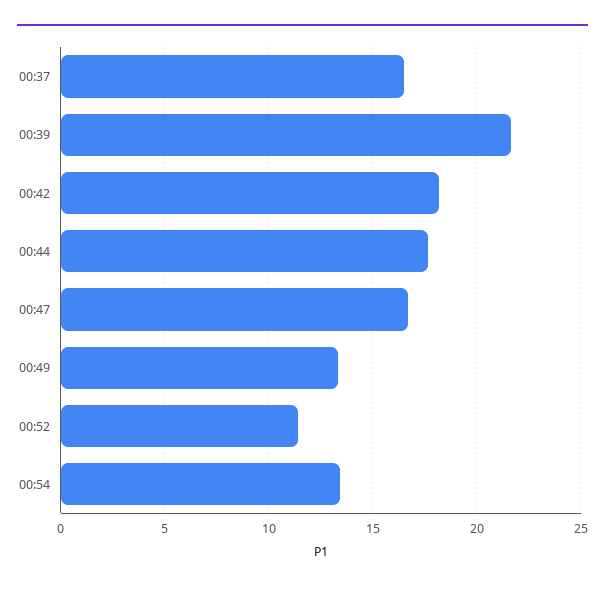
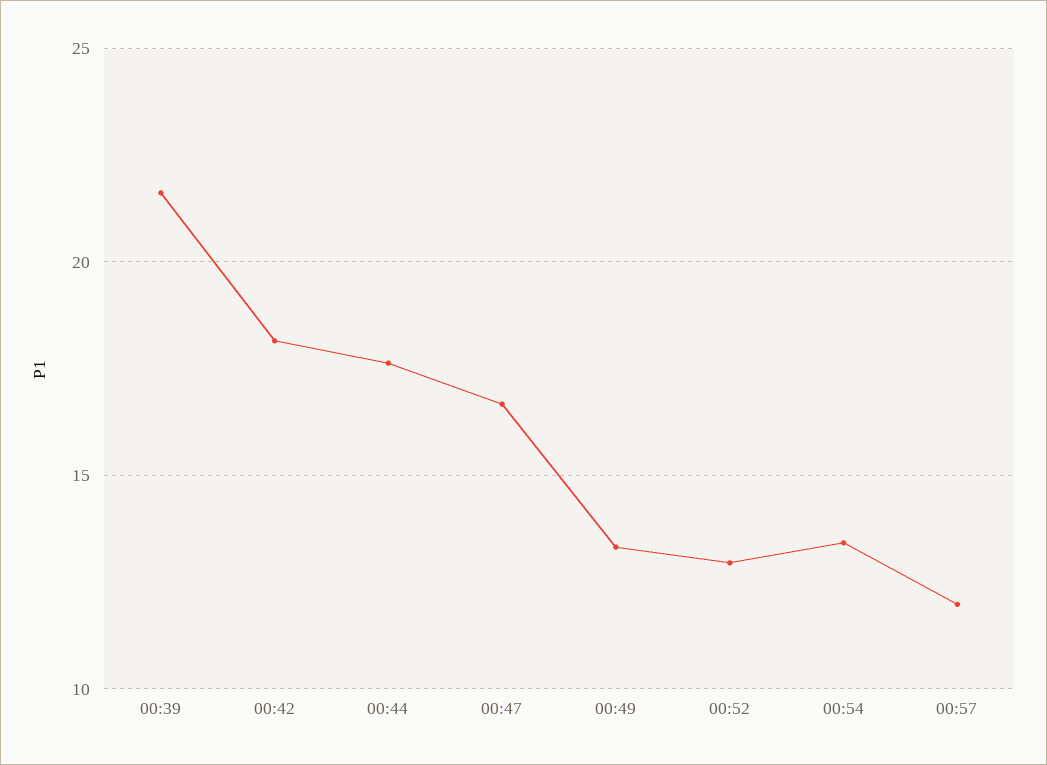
00:37: 16.5 -> none
00:52: 11.5 -> 13
00:57: none -> 12

